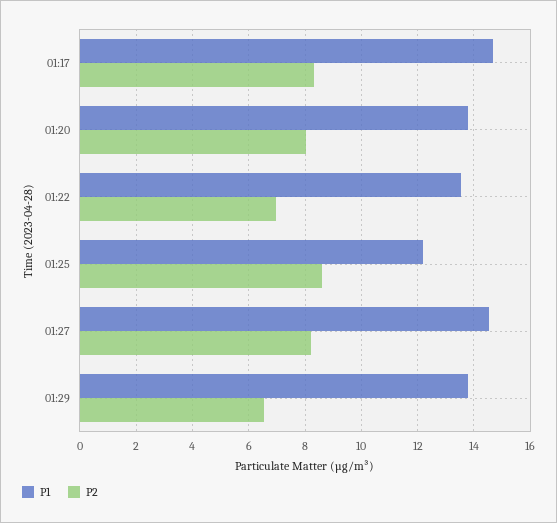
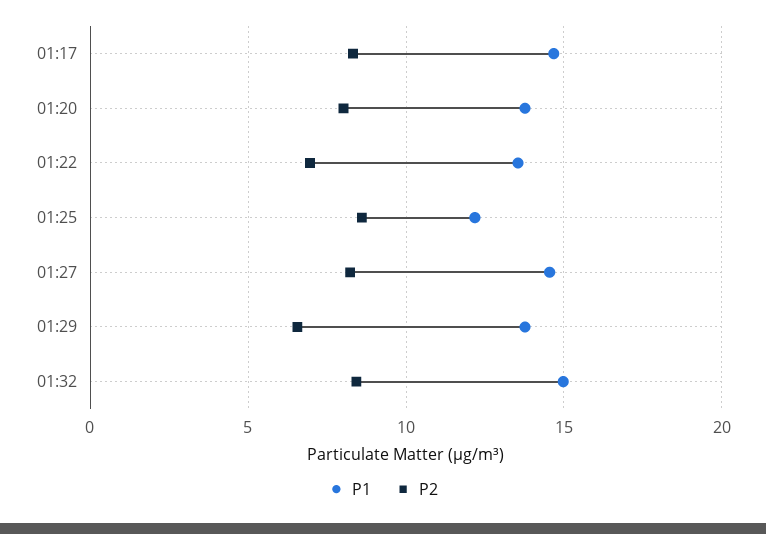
P1, 01:32: none -> 15
P2, 01:32: none -> 8.5

